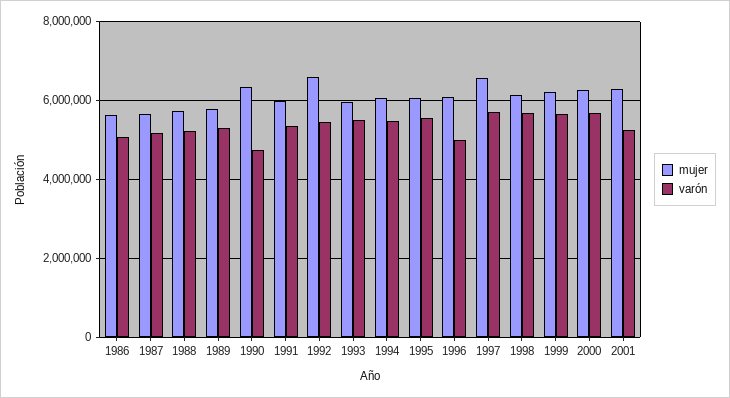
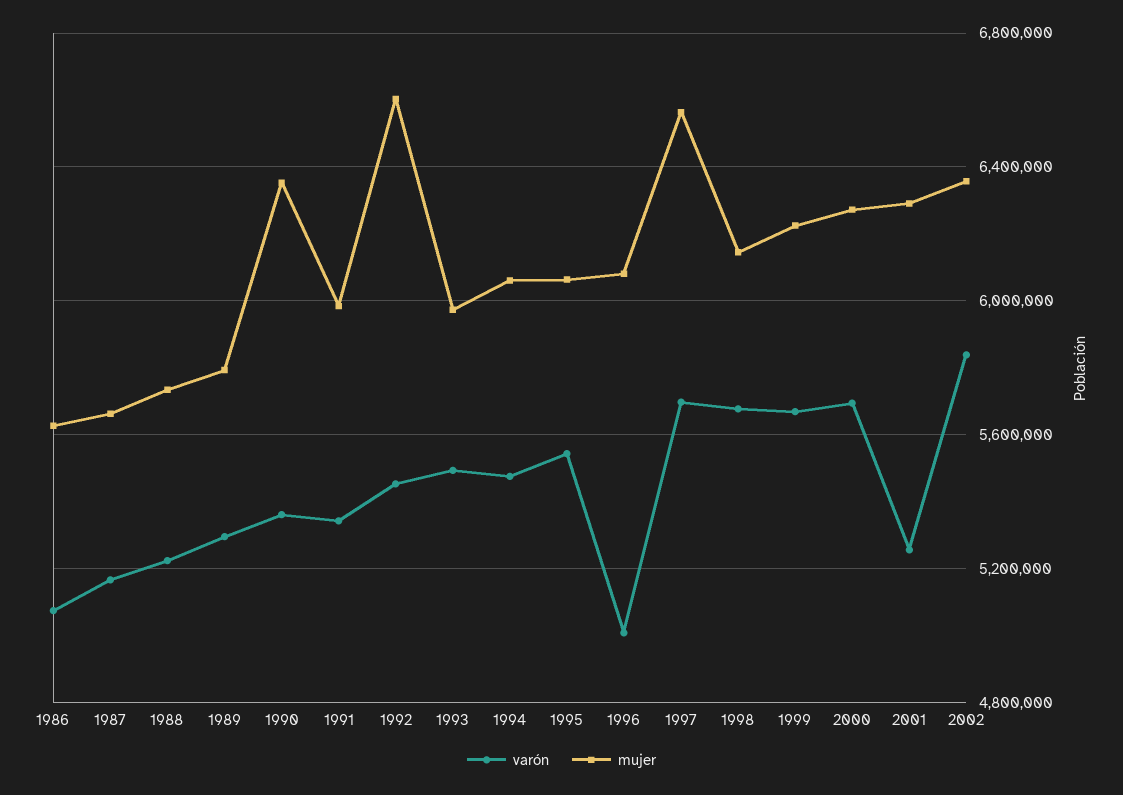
varón, 1990: 4800000 -> 5350000
varón, 2002: none -> 5850000
mujer, 2002: none -> 6350000

